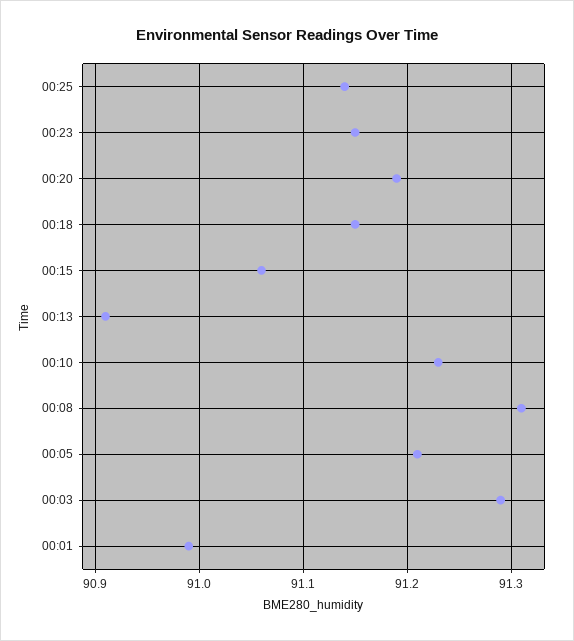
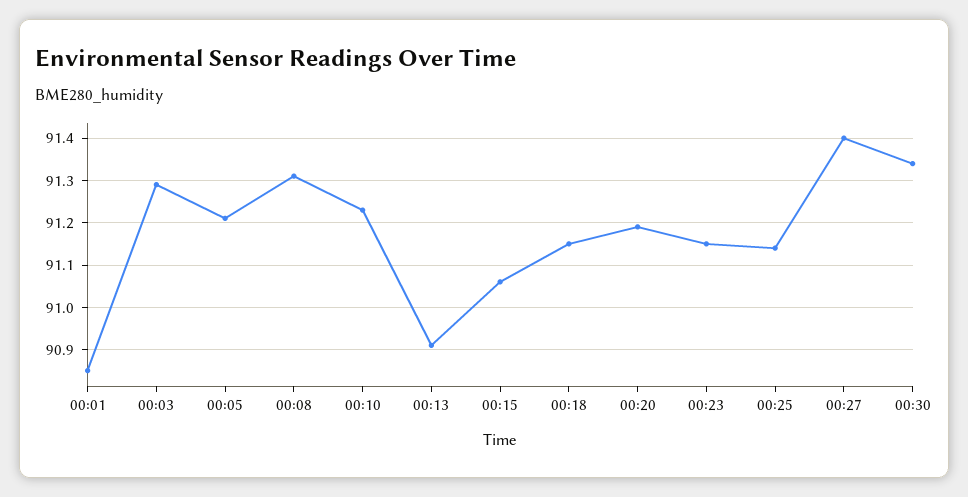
00:01: 90.99 -> 90.85
00:27: none -> 91.4
00:30: none -> 91.35

